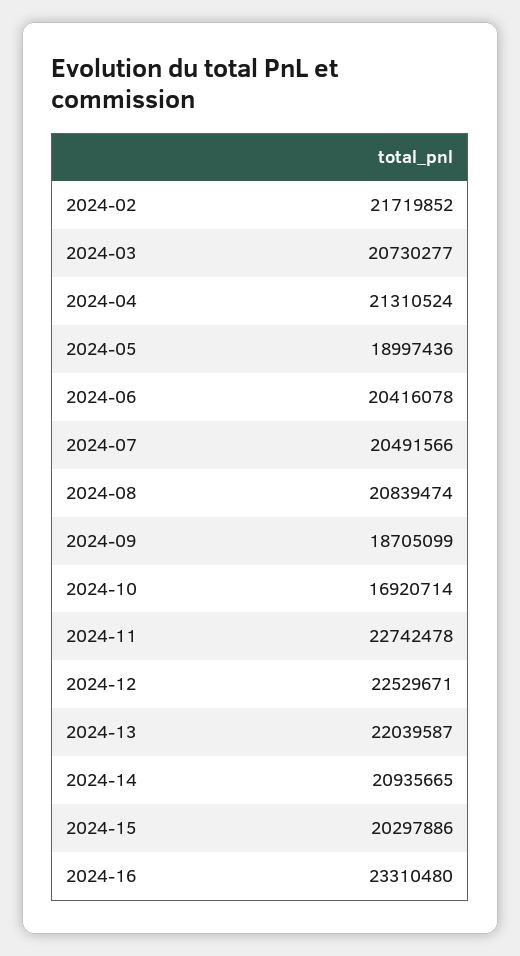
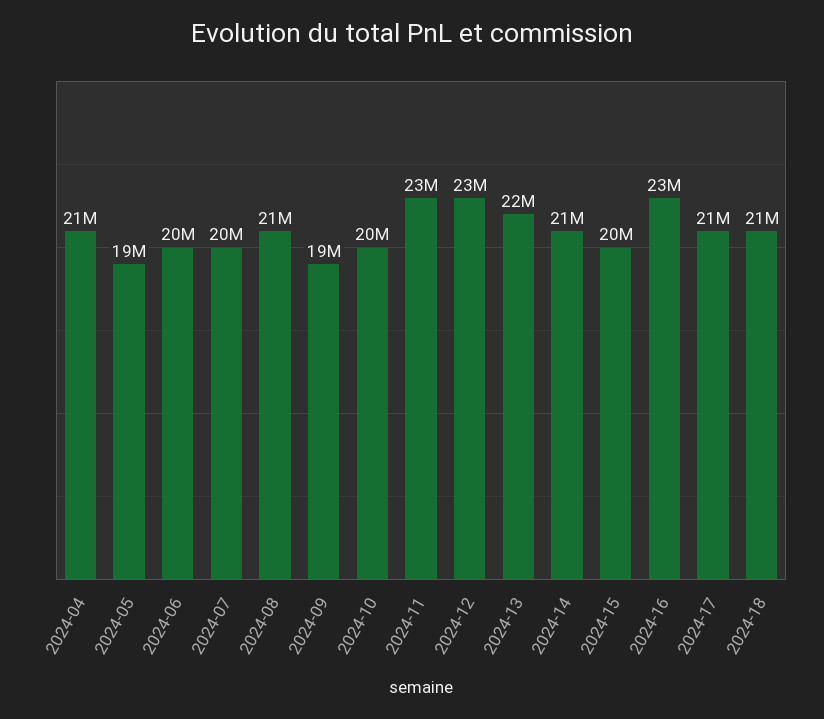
2024-02: 21719852 -> none
2024-03: 20730277 -> none
2024-10: 16920714 -> 20000000
2024-17: none -> 21000000
2024-18: none -> 21000000

